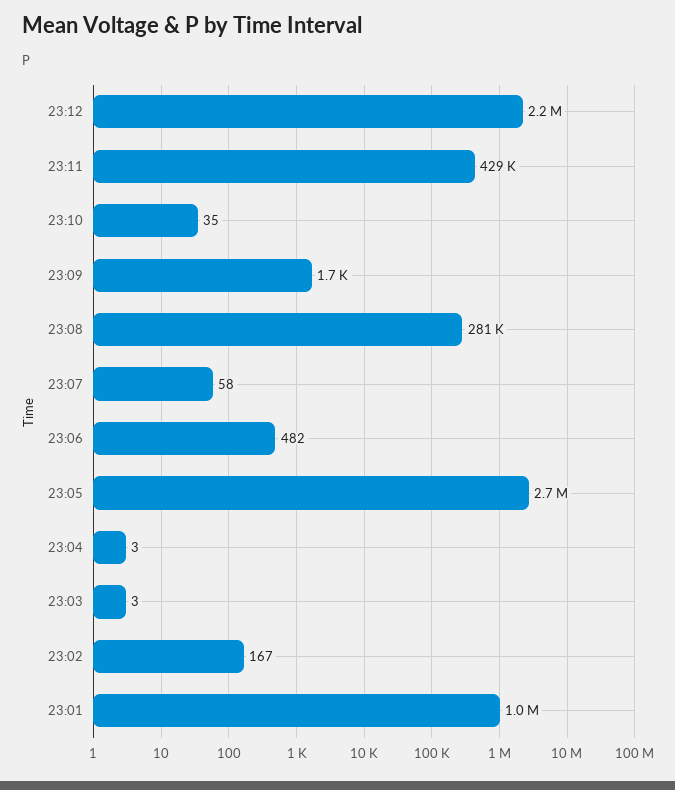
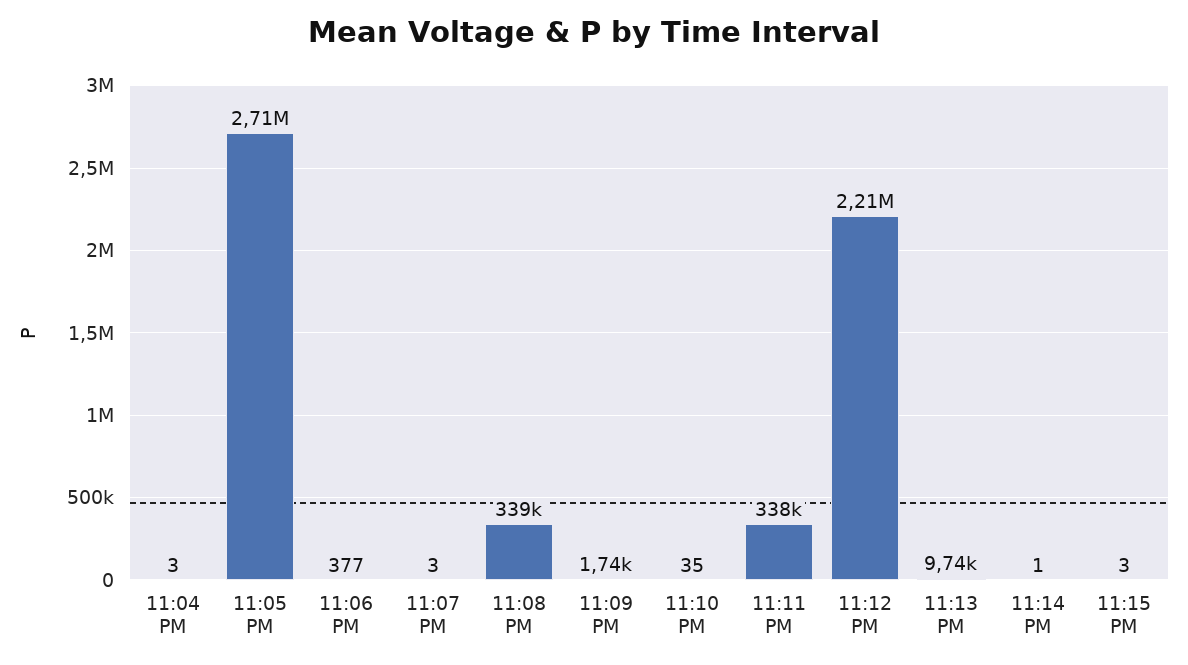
23:11: 429000 -> 338000
23:08: 281000 -> 339000
23:07: 58 -> 3
23:06: 482 -> 377
23:03: 3 -> none
23:02: 167 -> none
23:01: 1000000 -> none
11:13 PM: none -> 9740
11:14 PM: none -> 1
11:15 PM: none -> 3

